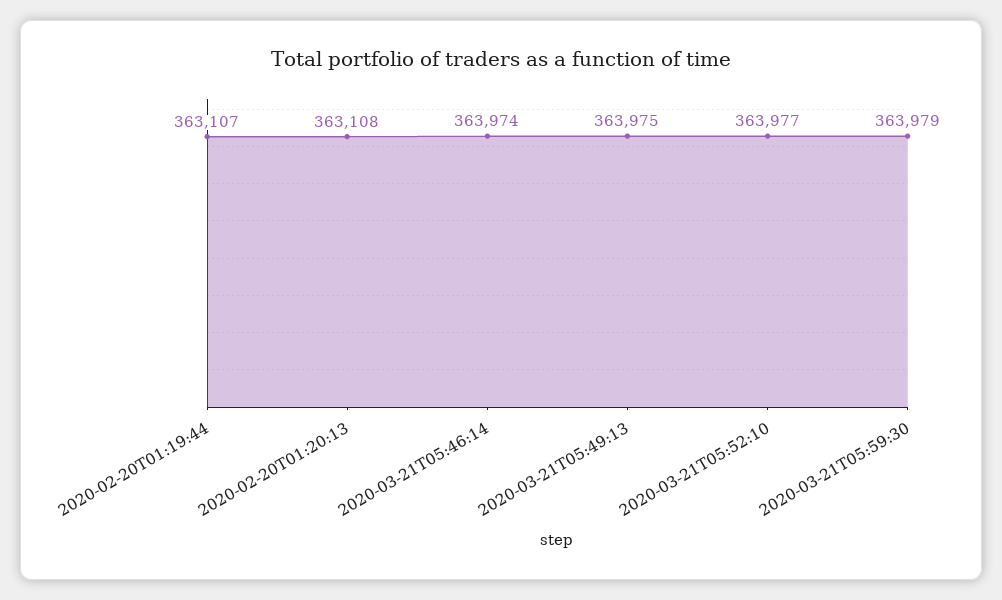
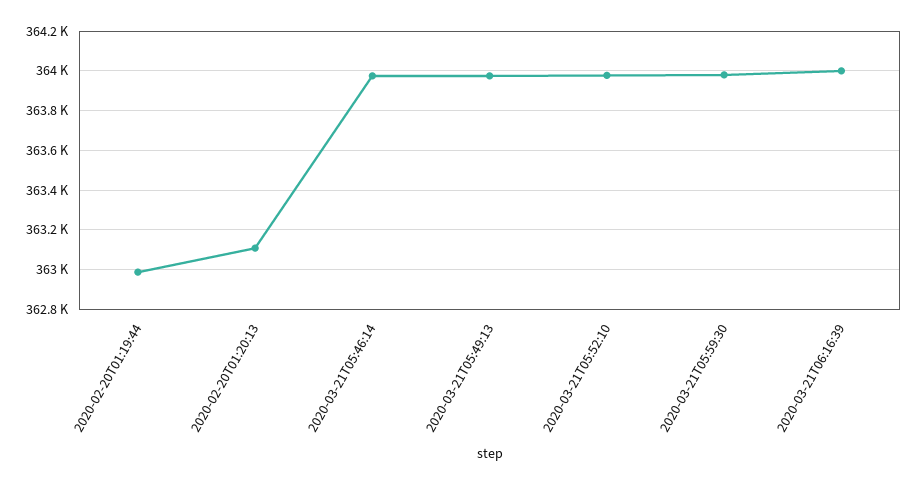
2020-02-20T01:19:44: 363107 -> 363000
2020-03-21T06:16:39: none -> 364000

